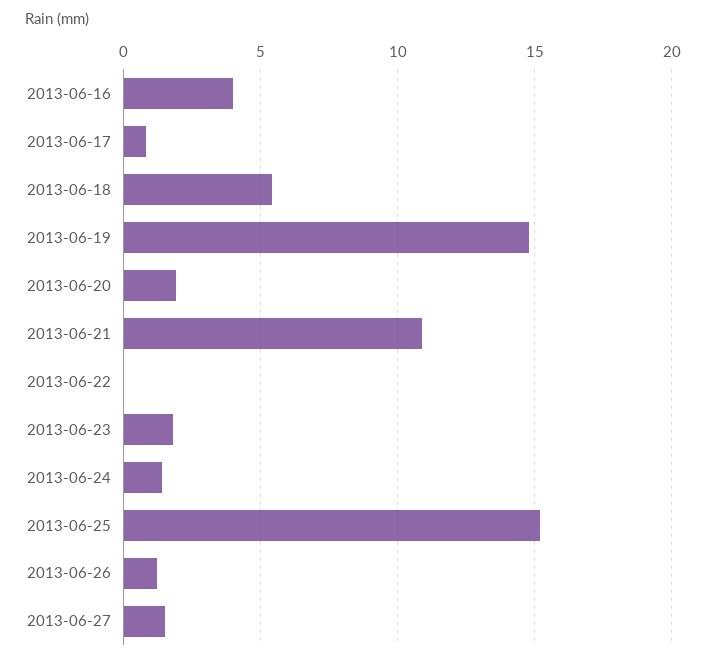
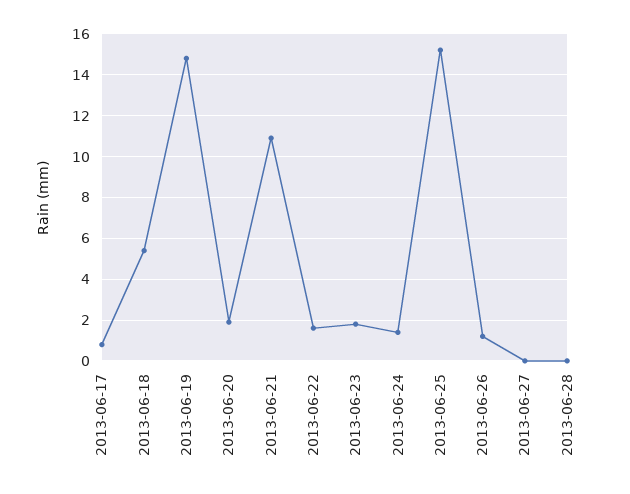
2013-06-16: 4 -> none
2013-06-22: 0 -> 1.5
2013-06-27: 1.5 -> 0
2013-06-28: none -> 0

